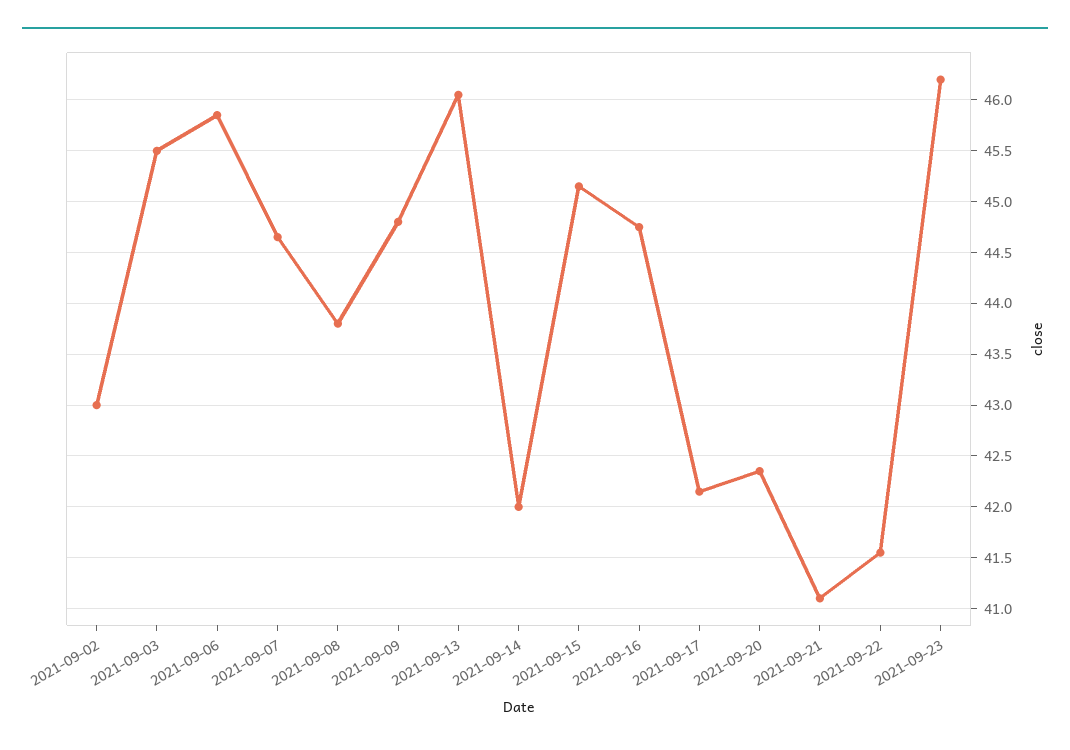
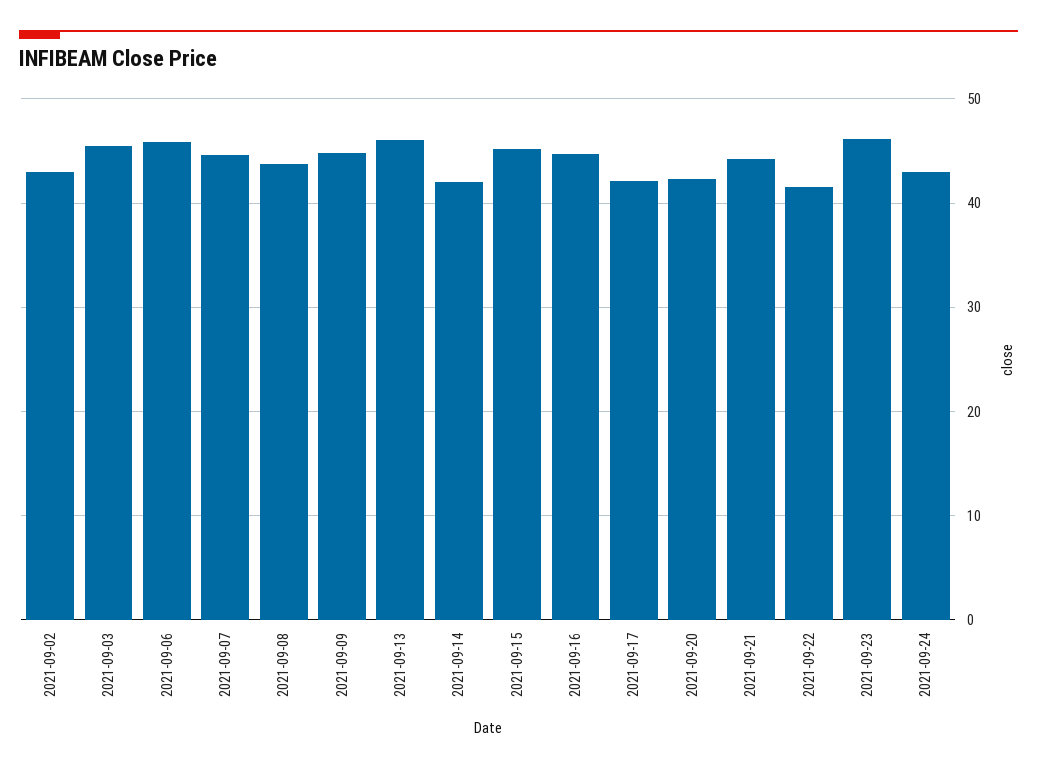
2021-09-21: 41.1 -> 44
2021-09-24: none -> 43

